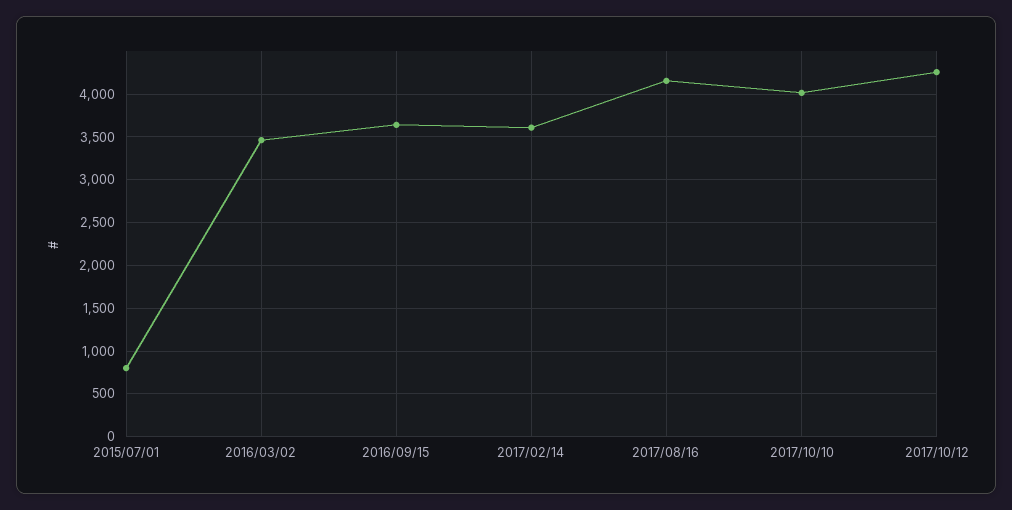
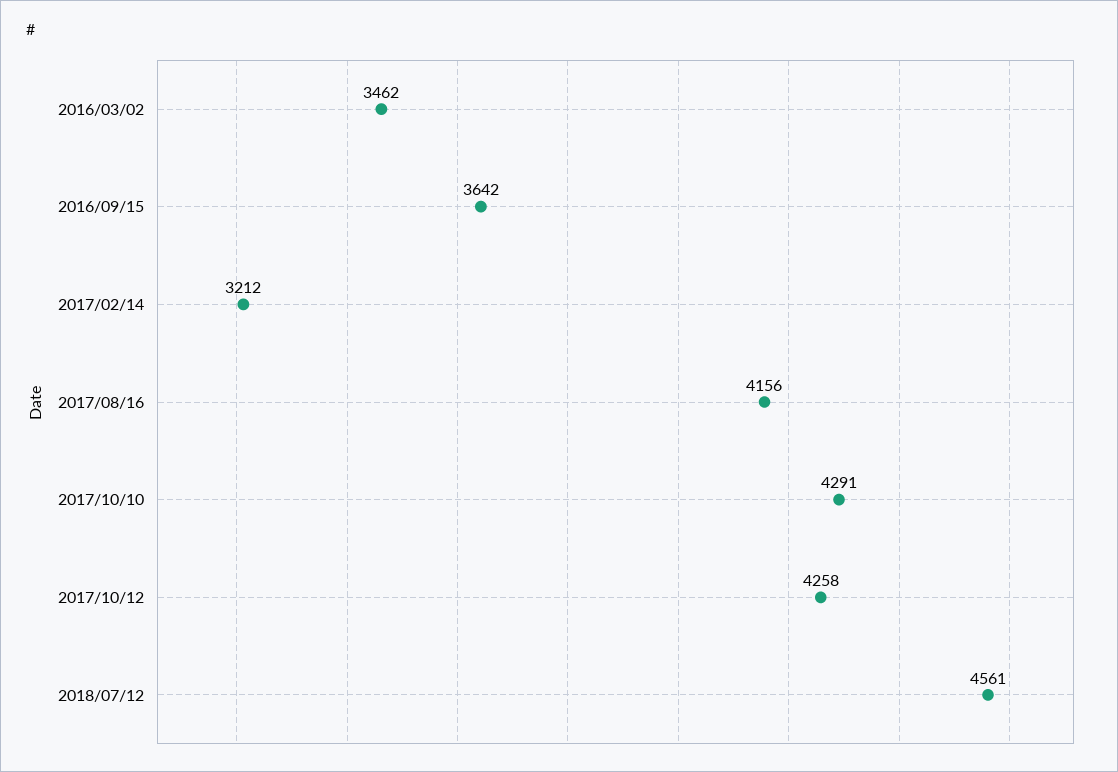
2015/07/01: 800 -> none
2017/02/14: 3600 -> 3212
2017/10/10: 4000 -> 4291
2018/07/12: none -> 4561

